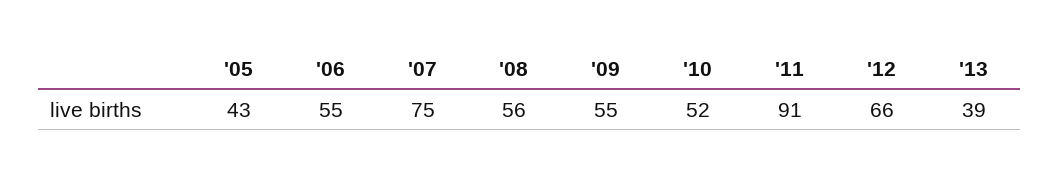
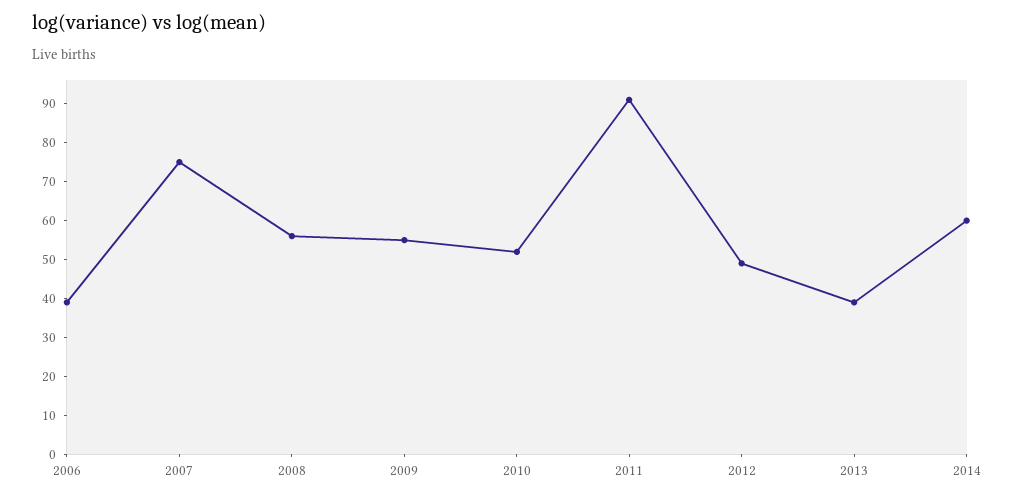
'05: 43 -> none
'06: 55 -> 40
'12: 66 -> 50
2014: none -> 60

